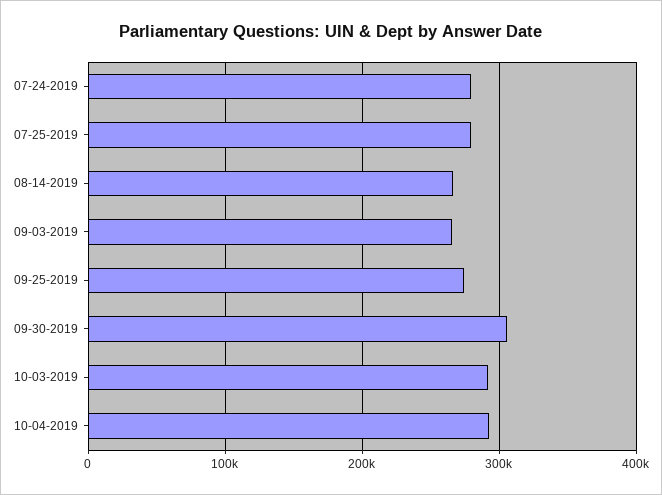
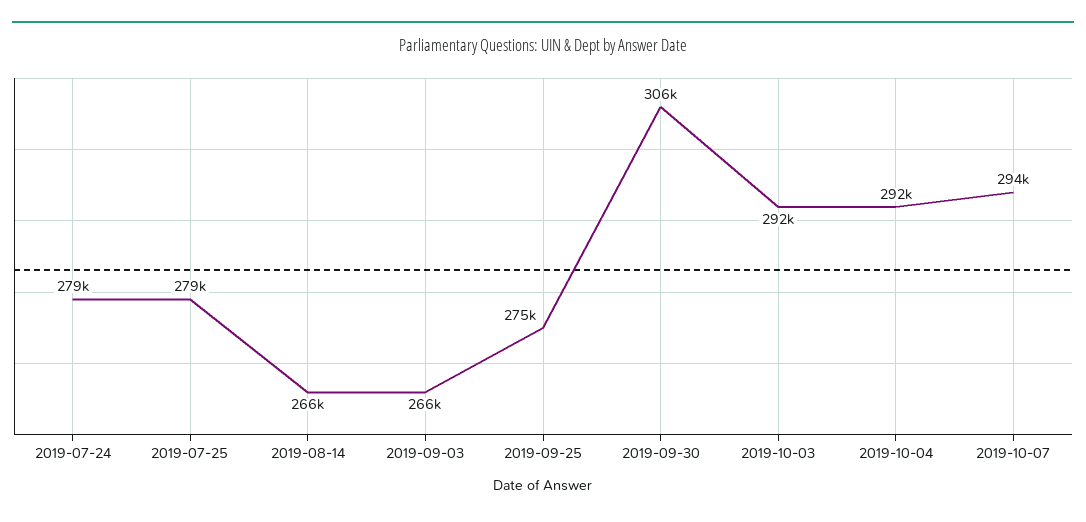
2019-10-07: none -> 294000

